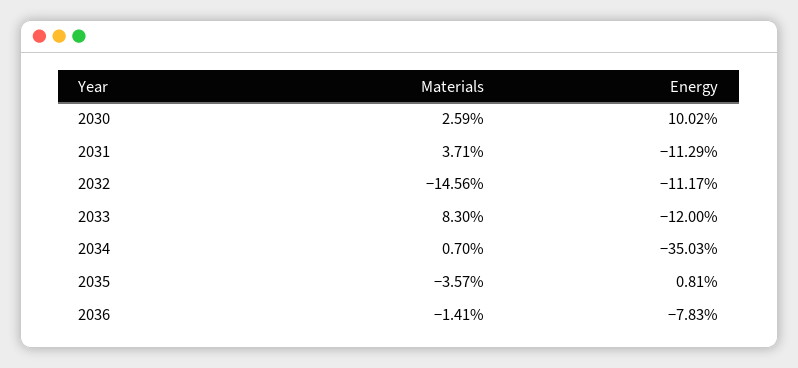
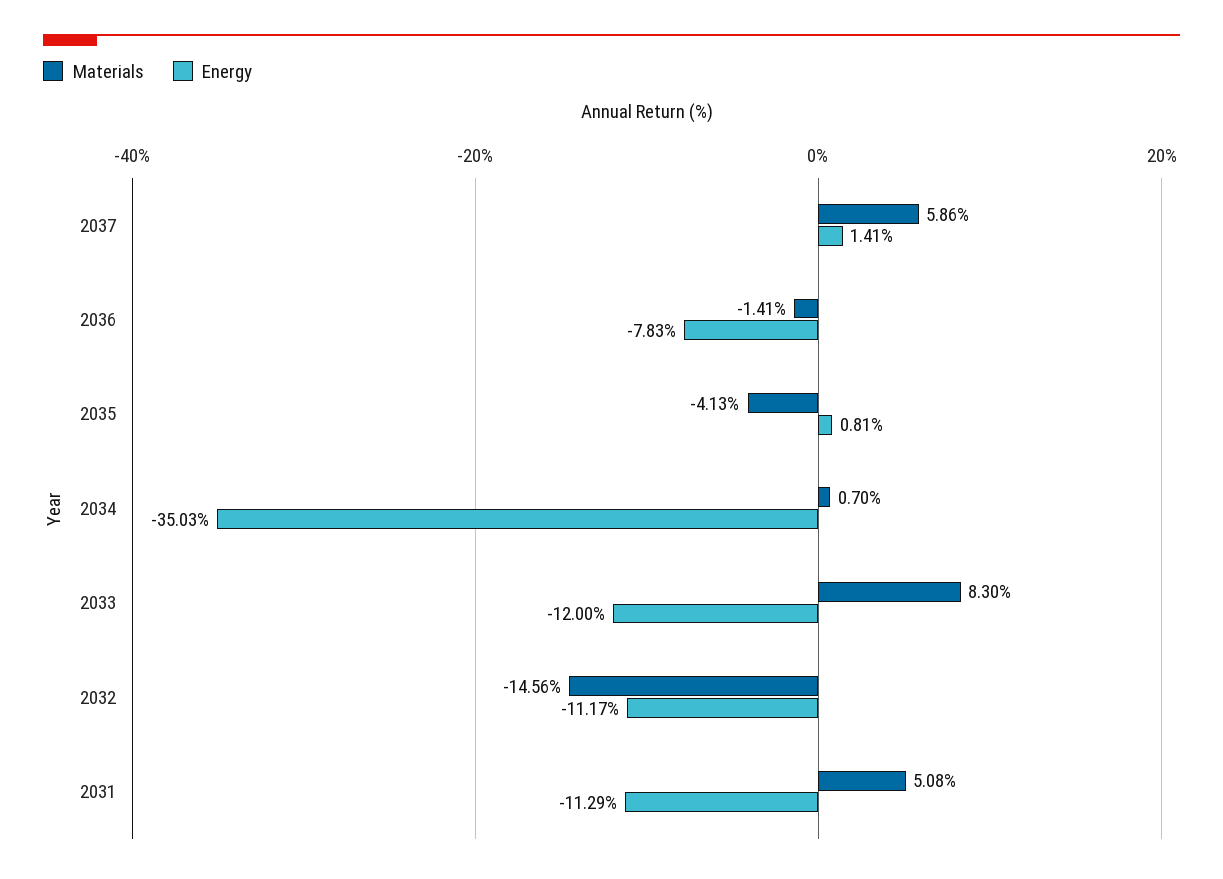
Materials, 2030: 2.59 -> none
Energy, 2030: 10.02 -> none
Materials, 2031: 3.71 -> 5.08
Materials, 2035: -3.57 -> -4.13
Materials, 2037: none -> 5.86
Energy, 2037: none -> 1.41

